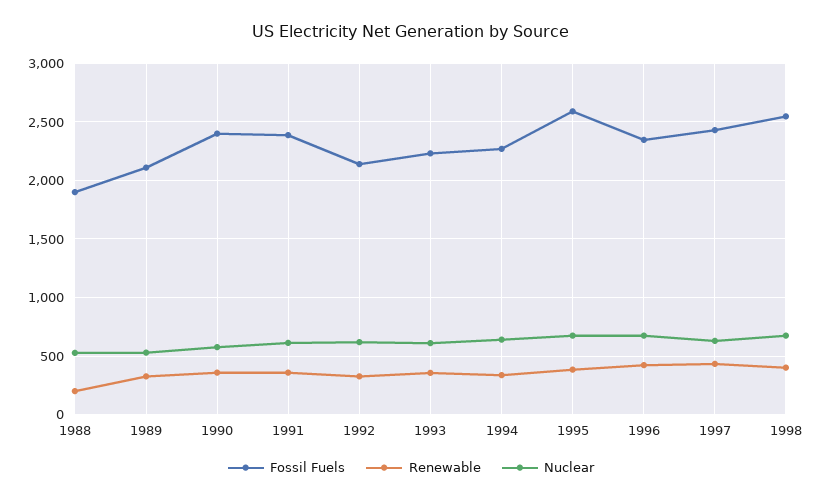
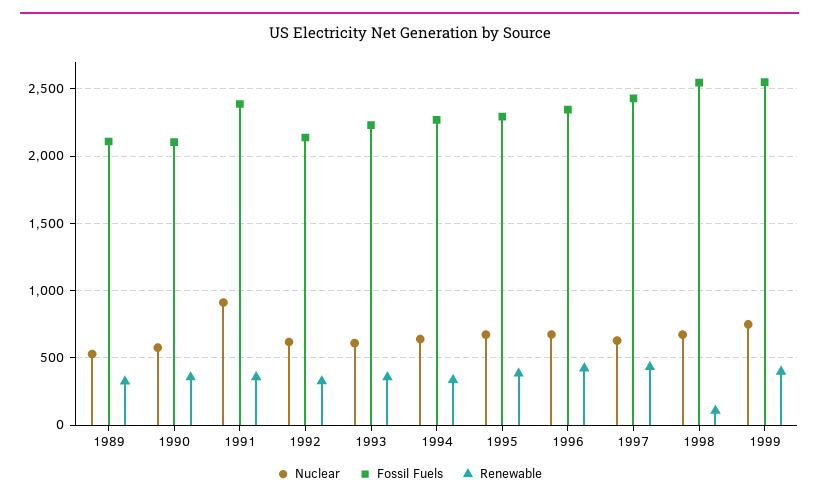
Fossil Fuels, 1988: 1900 -> none
Renewable, 1988: 200 -> none
Nuclear, 1988: 500 -> none
Fossil Fuels, 1990: 2400 -> 2100
Nuclear, 1991: 600 -> 900
Fossil Fuels, 1995: 2600 -> 2300
Renewable, 1998: 400 -> 100
Nuclear, 1999: none -> 750
Fossil Fuels, 1999: none -> 2550
Renewable, 1999: none -> 400

